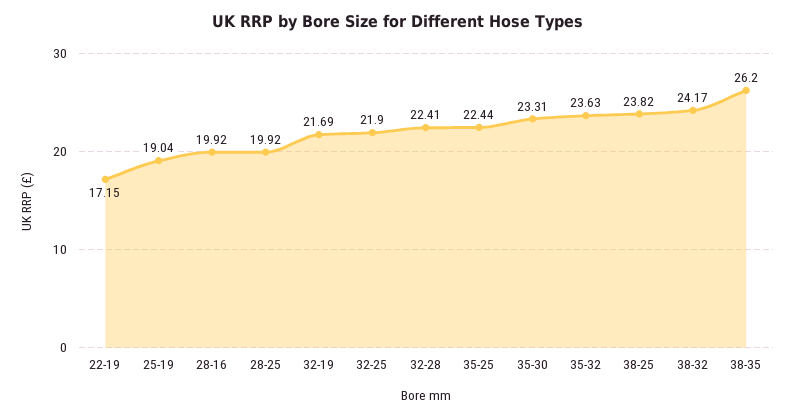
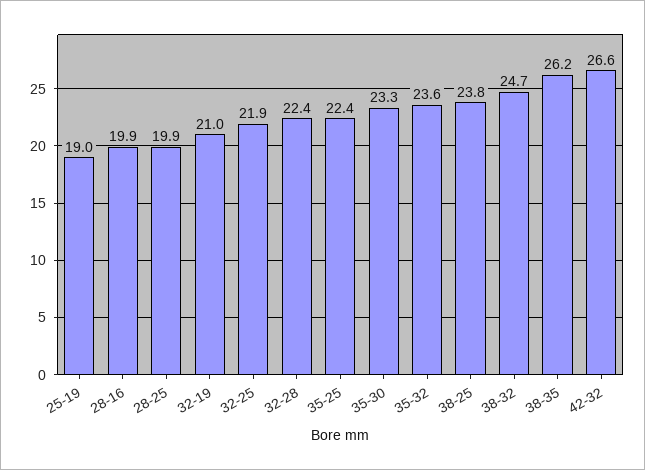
22-19: 17.15 -> none
32-19: 21.69 -> 21
38-32: 24.17 -> 24.7
42-32: none -> 26.6

